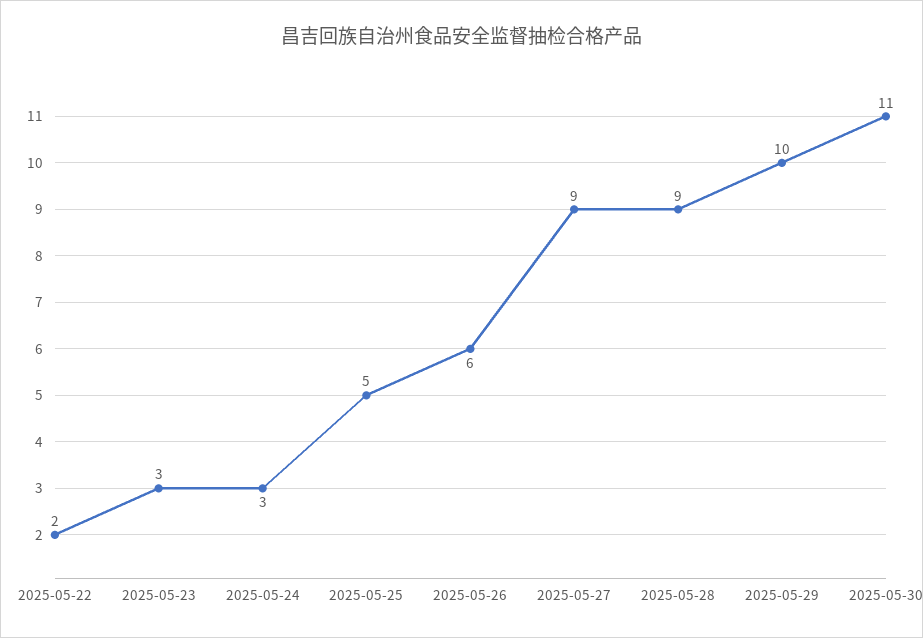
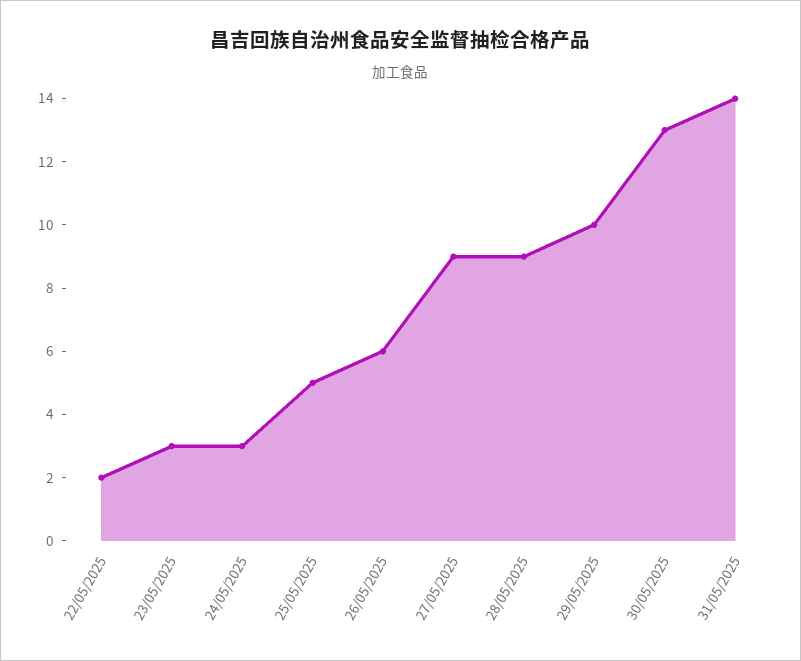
2025-05-30: 11 -> 13
31/05/2025: none -> 14

